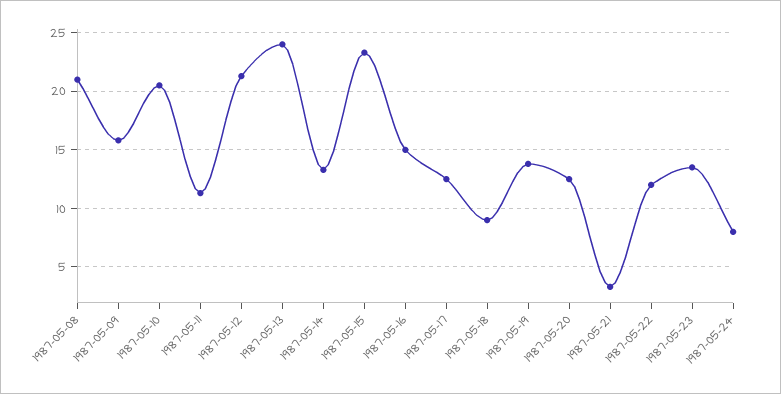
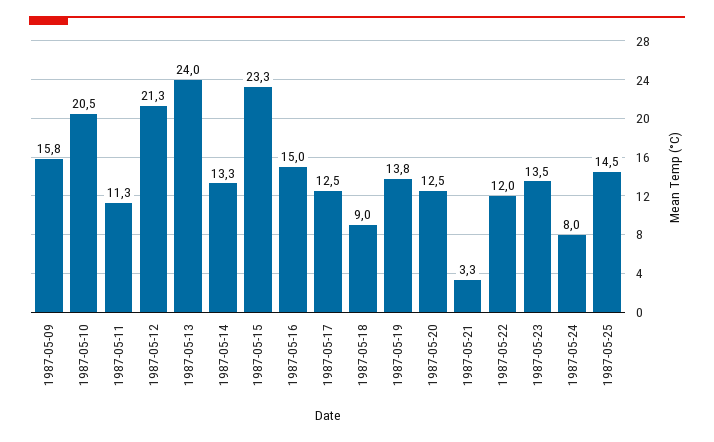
1987-05-08: 21 -> none
1987-05-25: none -> 14.5

